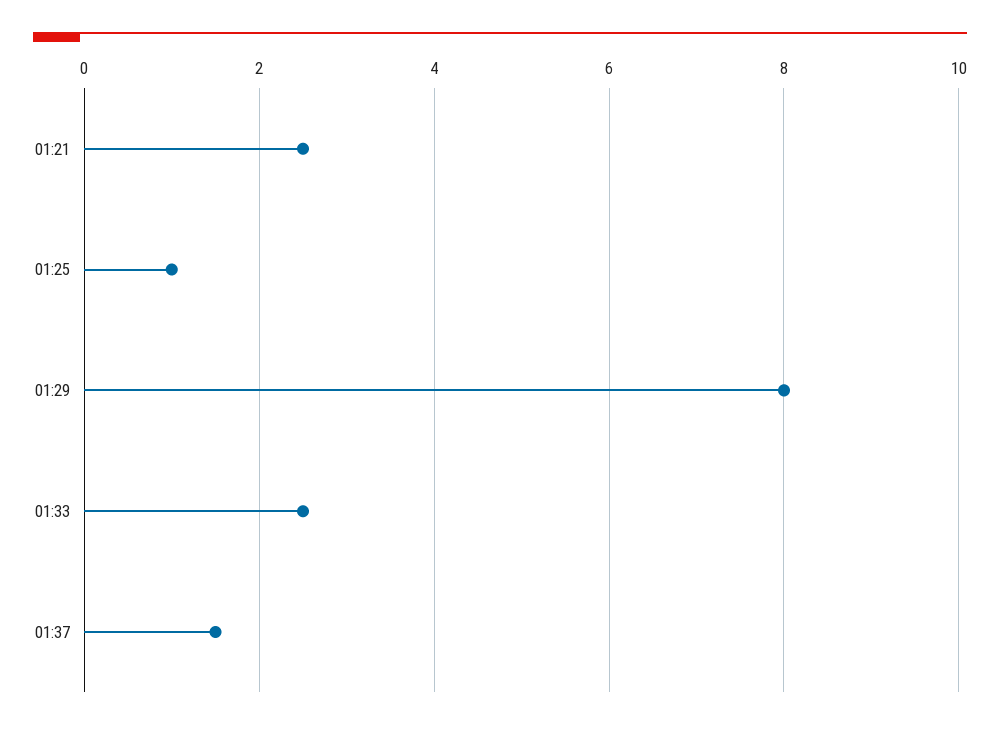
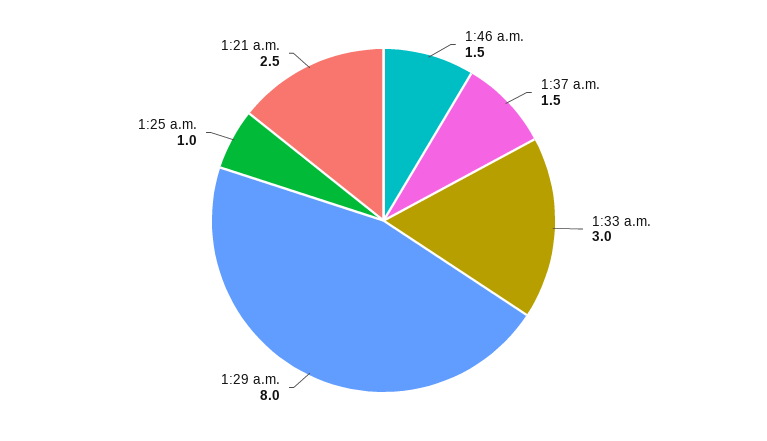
01:33: 2.5 -> 3
1:46 a.m.: none -> 1.5

